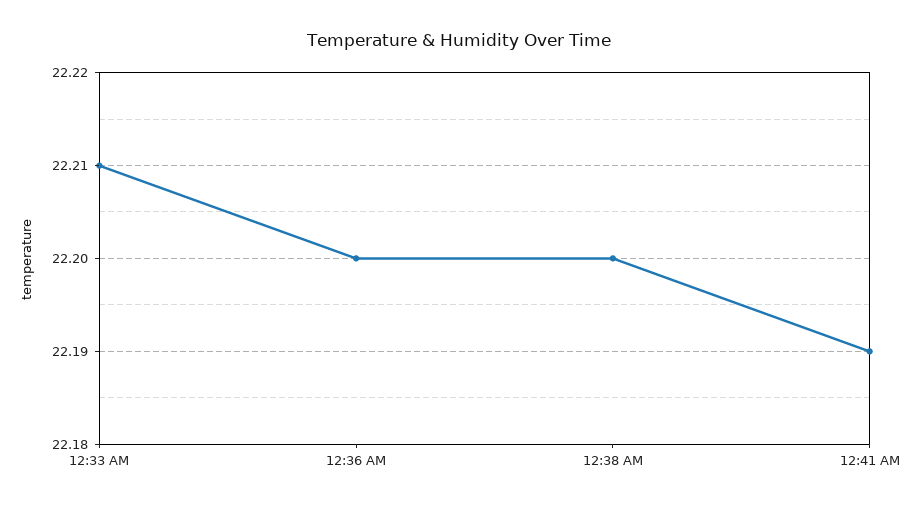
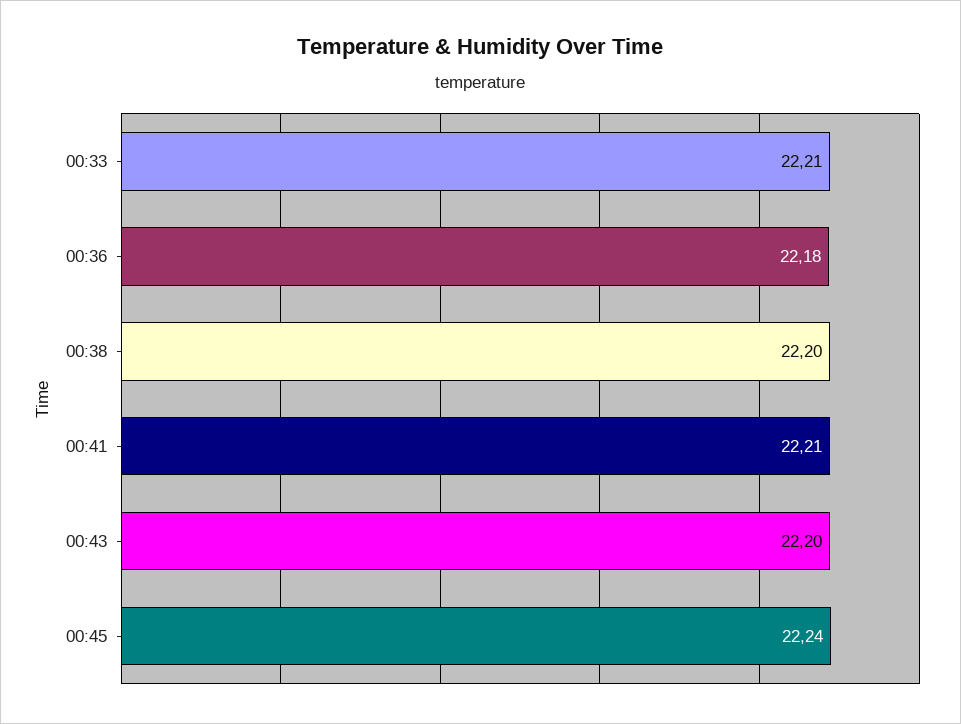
12:36 AM: 22.2 -> 22.18
12:41 AM: 22.19 -> 22.21
00:43: none -> 22.2
00:45: none -> 22.24

